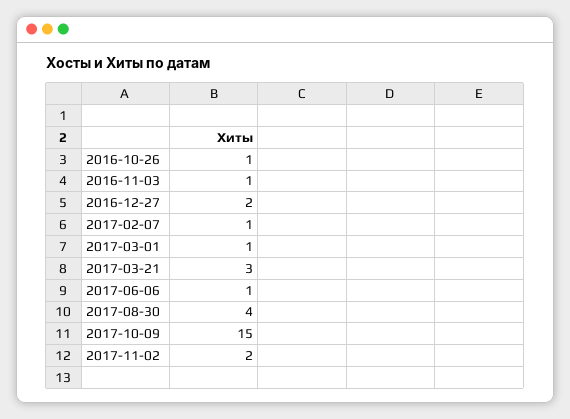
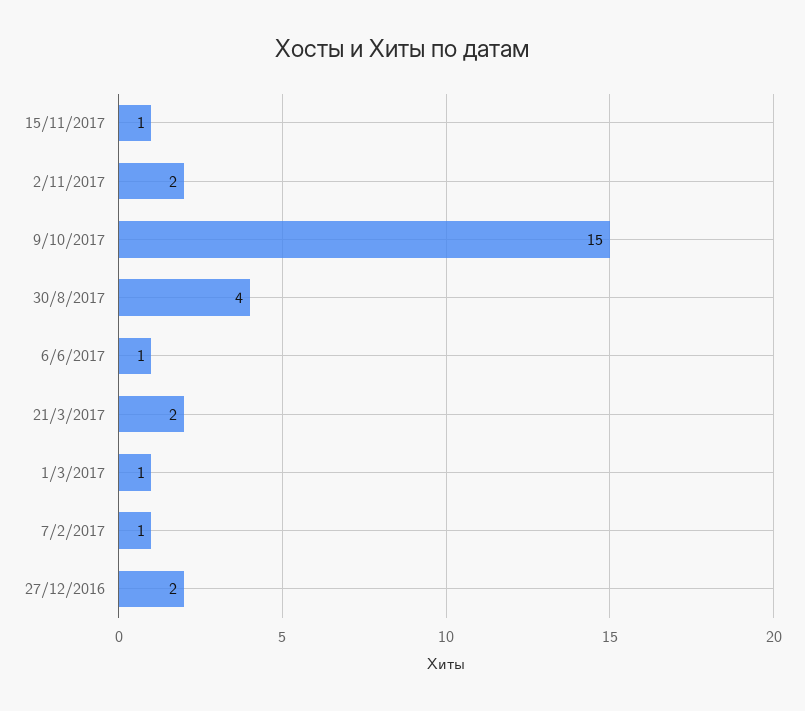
2016-10-26: 1 -> none
2016-11-03: 1 -> none
2017-03-21: 3 -> 2
15/11/2017: none -> 1

